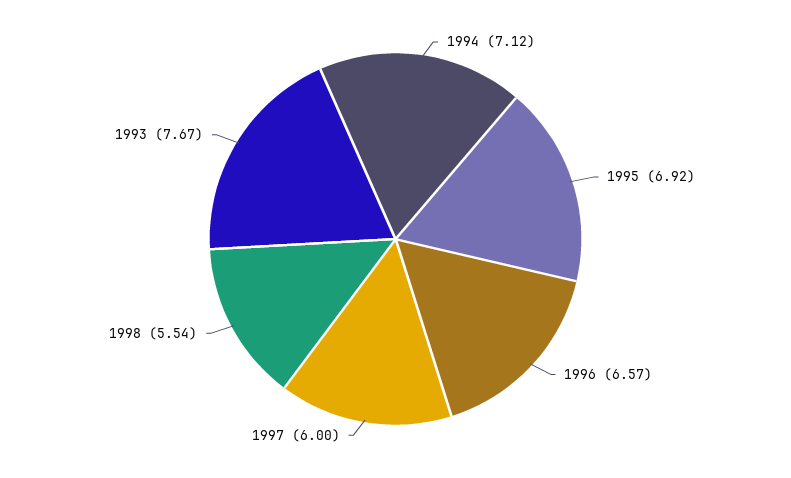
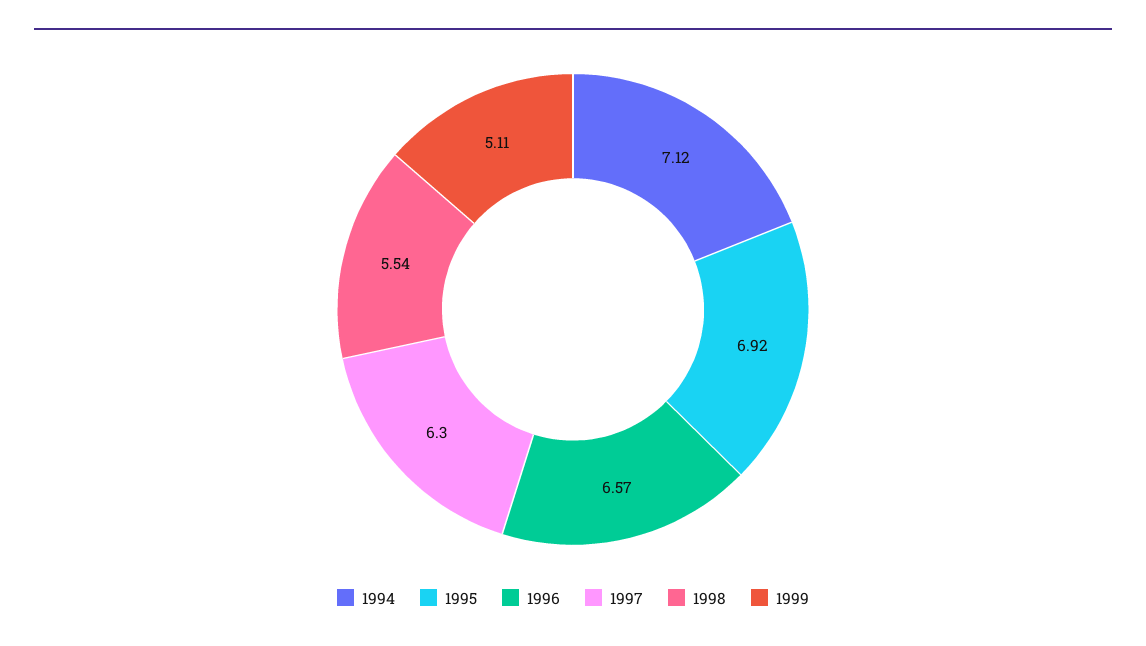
1997: 6 -> 6.3
1993: 7.67 -> none
1999: none -> 5.11

